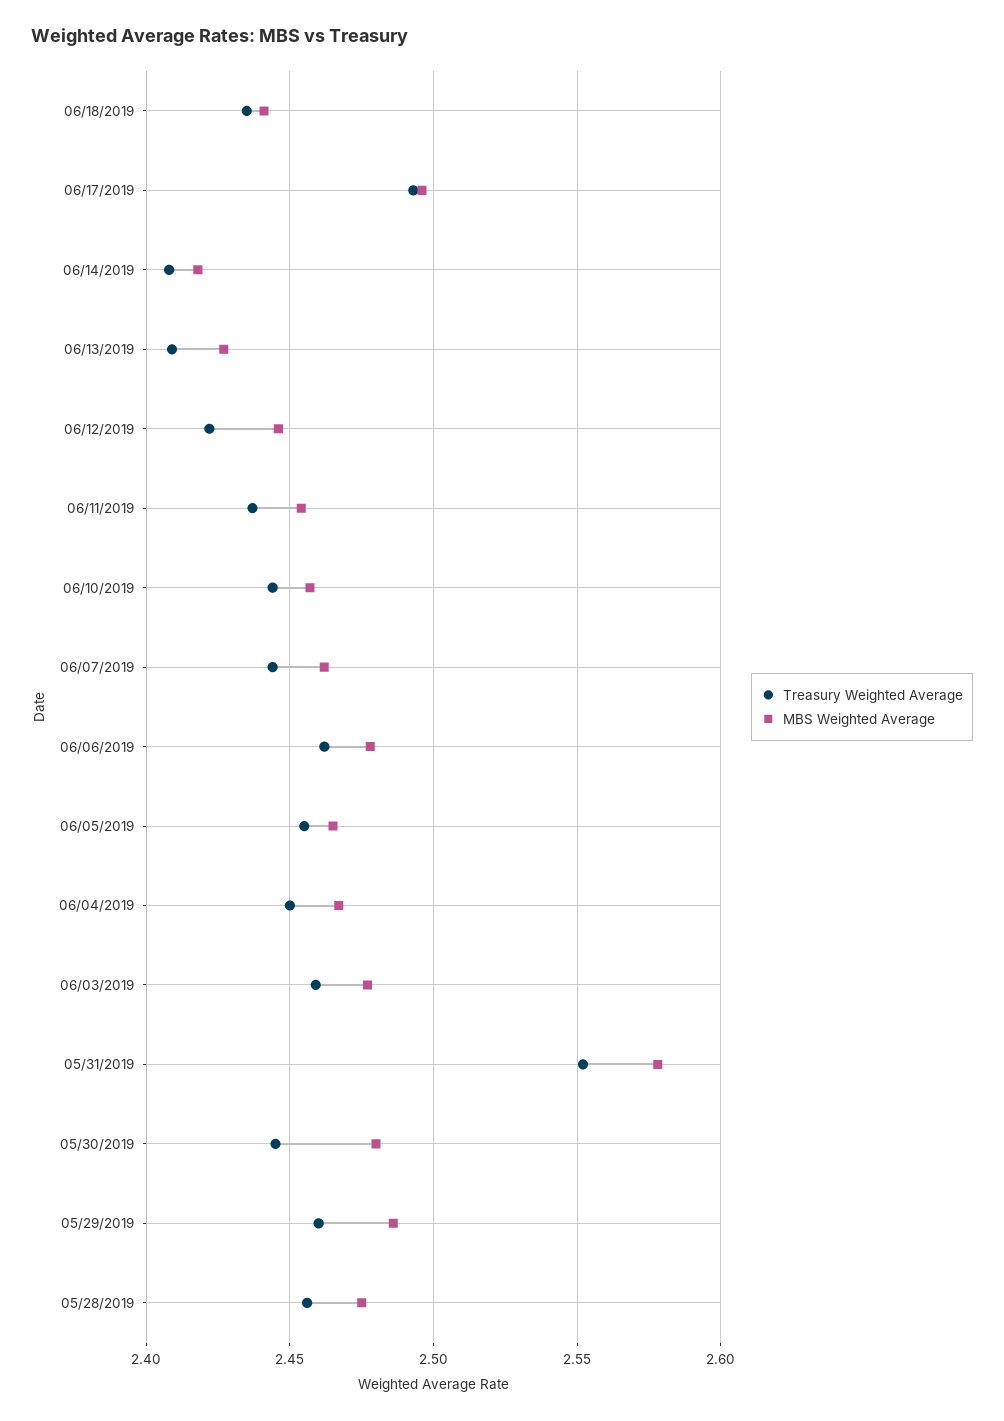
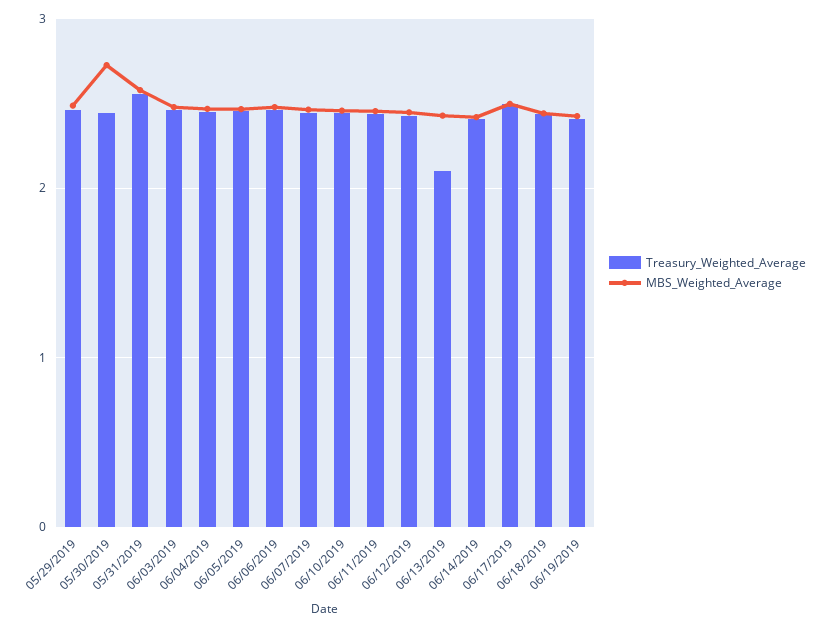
Treasury Weighted Average, 06/13/2019: 2.41 -> 2.1
MBS Weighted Average, 05/30/2019: 2.48 -> 2.7
Treasury Weighted Average, 05/28/2019: 2.455 -> none
MBS Weighted Average, 05/28/2019: 2.475 -> none
Treasury Weighted Average, 06/19/2019: none -> 2.4
MBS Weighted Average, 06/19/2019: none -> 2.4

